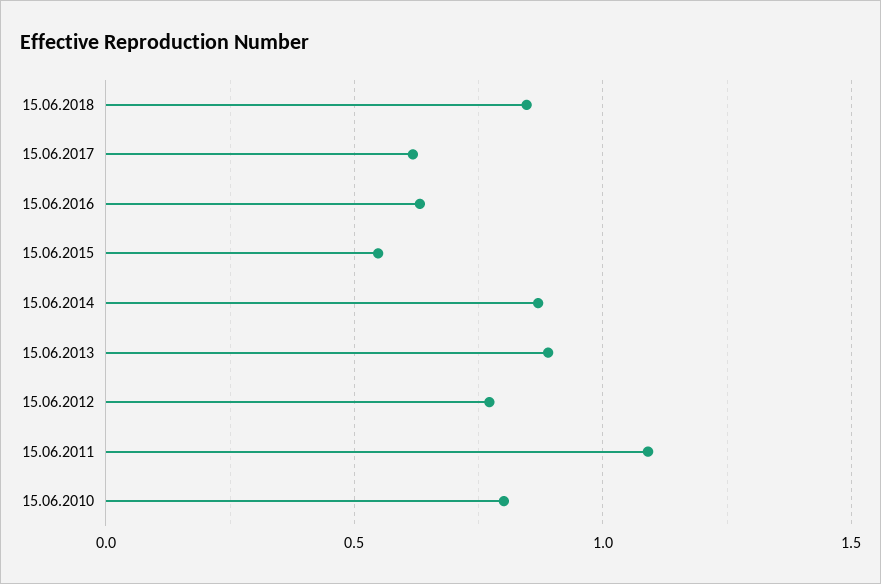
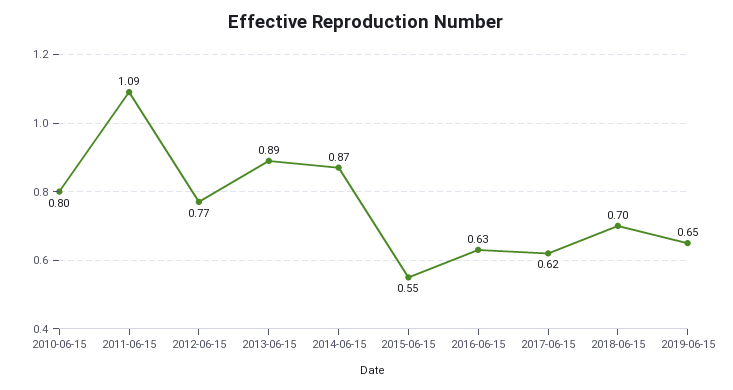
15.06.2018: 0.85 -> 0.7
2019-06-15: none -> 0.65

